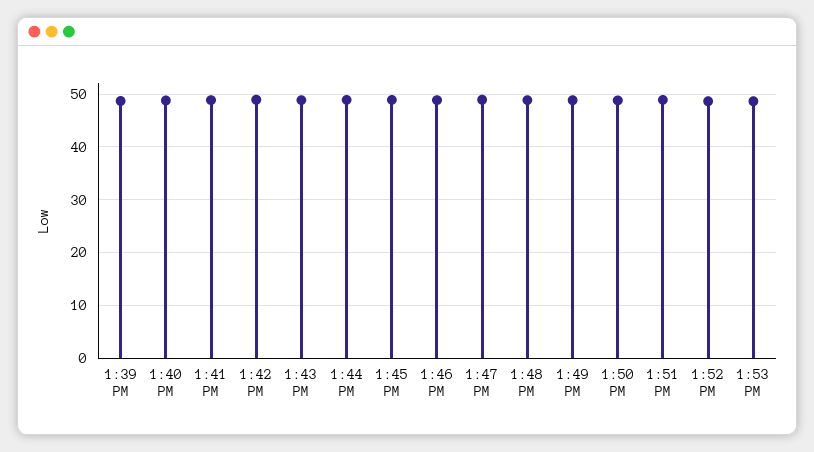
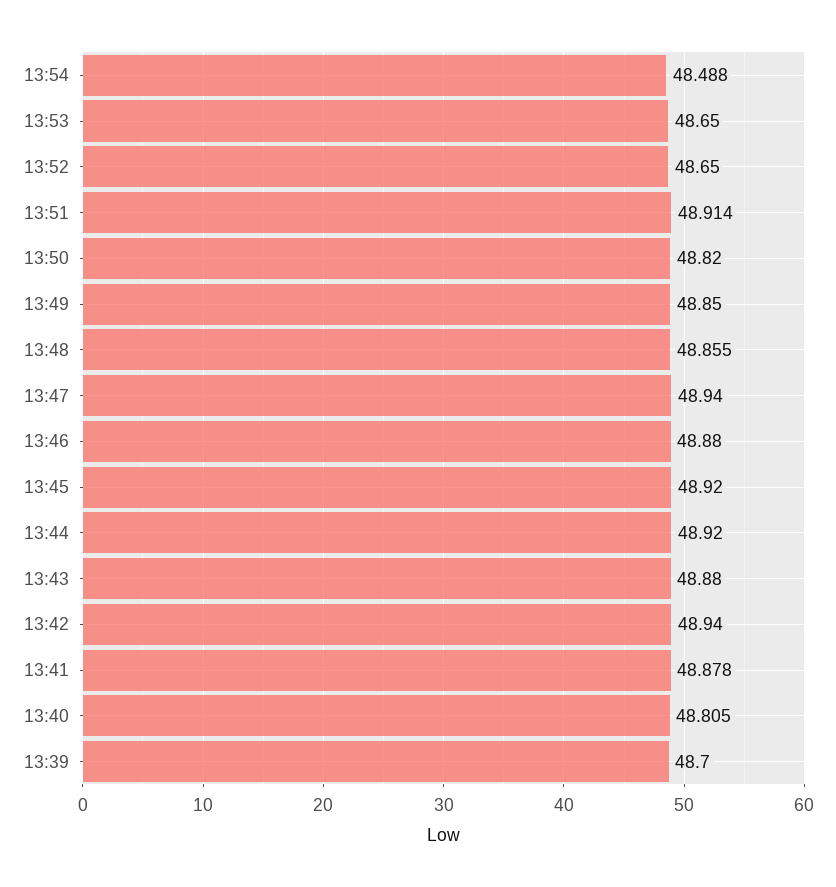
13:54: none -> 48.488

